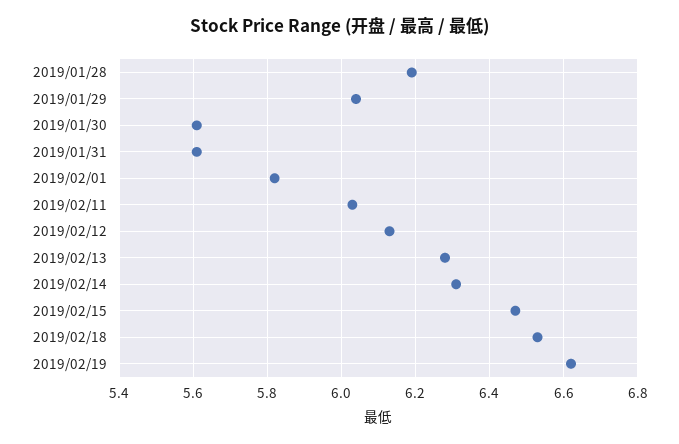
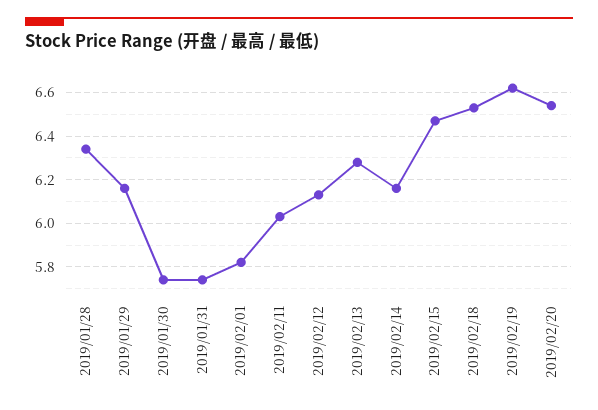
2019/01/28: 6.2 -> 6.35
2019/01/29: 6.05 -> 6.15
2019/01/30: 5.6 -> 5.75
2019/01/31: 5.6 -> 5.75
2019/02/14: 6.3 -> 6.15
2019/02/20: none -> 6.55

